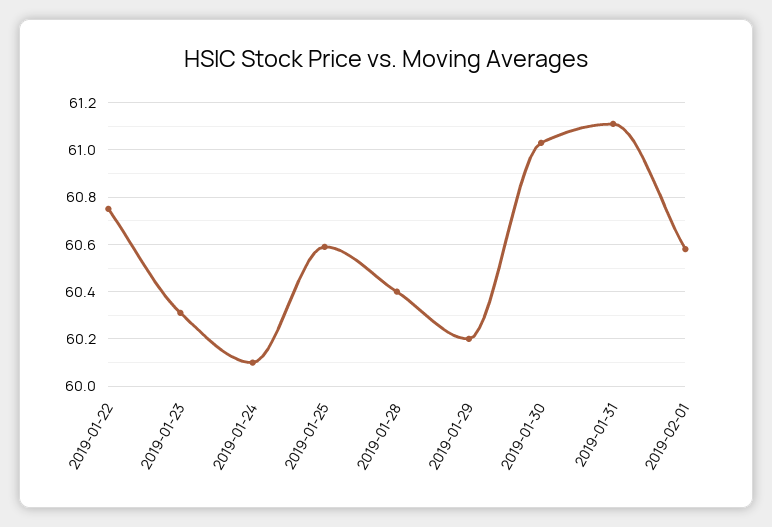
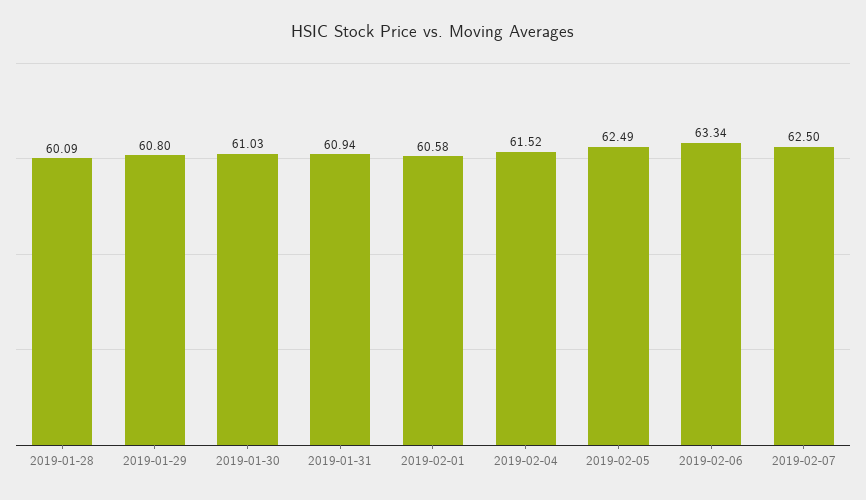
2019-01-22: 60.75 -> none
2019-01-23: 60.3 -> none
2019-01-24: 60.1 -> none
2019-01-25: 60.6 -> none
2019-01-28: 60.4 -> 60.09
2019-01-29: 60.2 -> 60.8
2019-01-31: 61.1 -> 60.94
2019-02-04: none -> 61.52
2019-02-05: none -> 62.49
2019-02-06: none -> 63.34
2019-02-07: none -> 62.5

